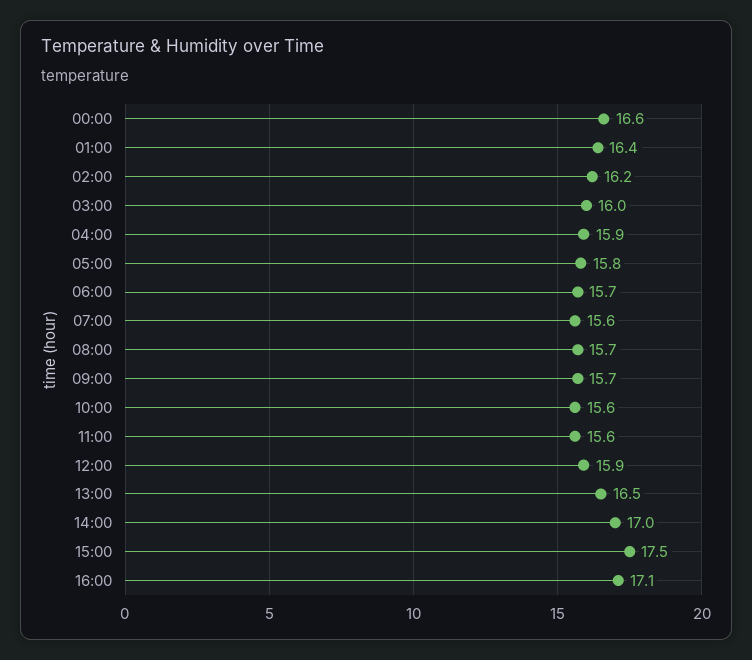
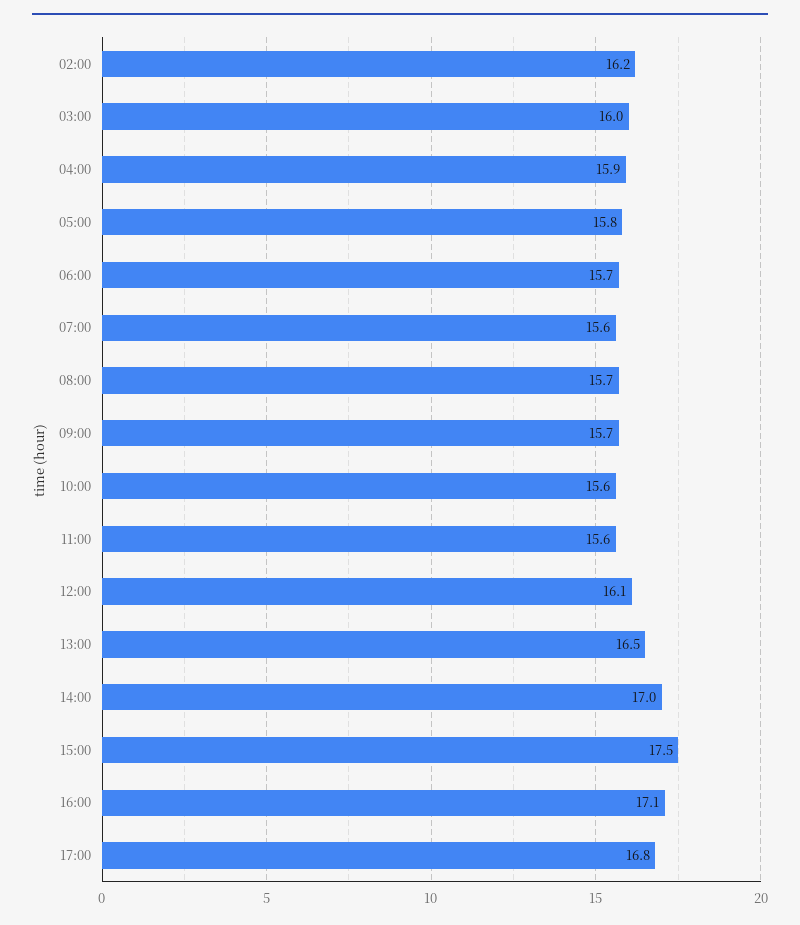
00:00: 16.6 -> none
01:00: 16.4 -> none
12:00: 15.9 -> 16.1
17:00: none -> 16.8

